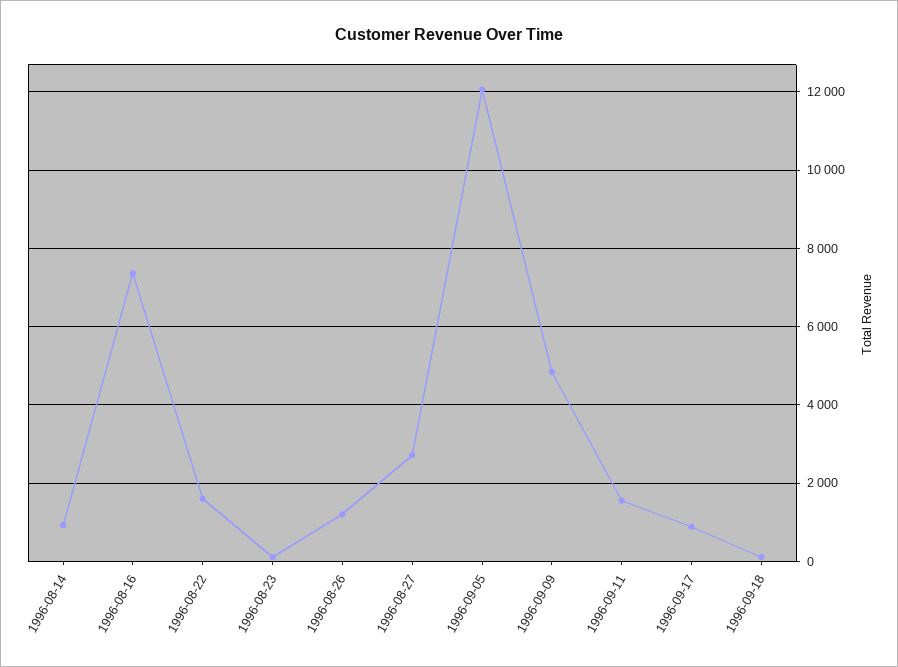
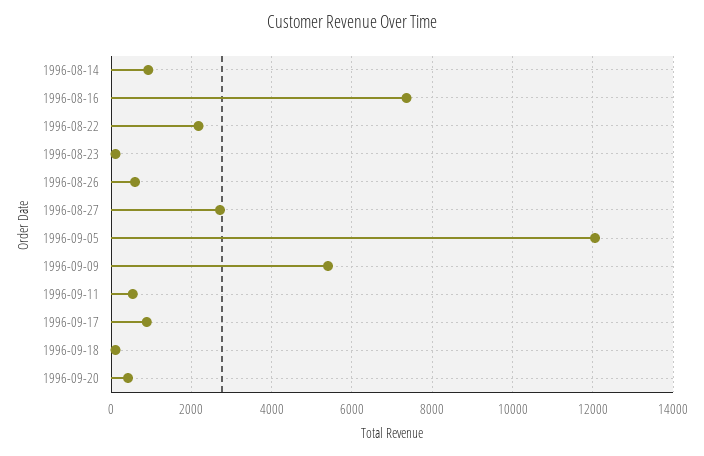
1996-08-22: 1600 -> 2200
1996-08-26: 1200 -> 600
1996-09-09: 4800 -> 5400
1996-09-11: 1600 -> 600
1996-09-20: none -> 400

